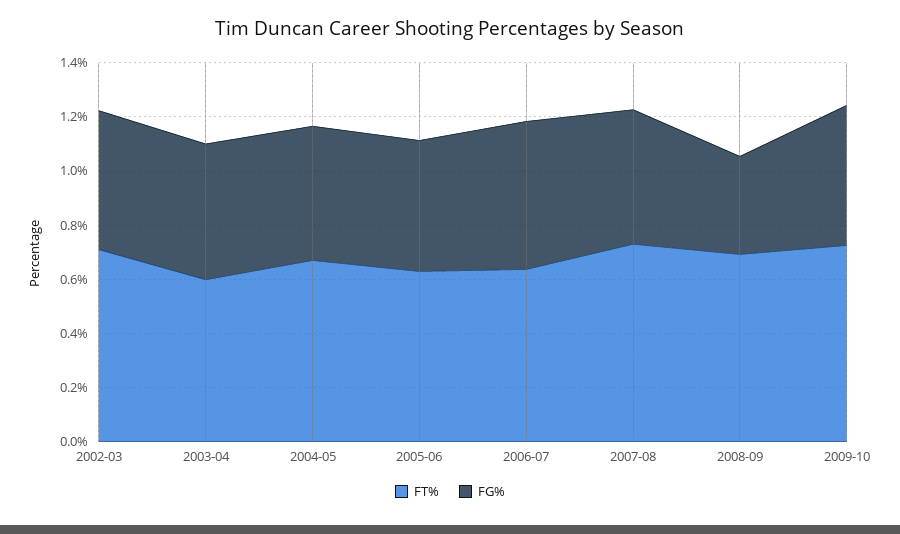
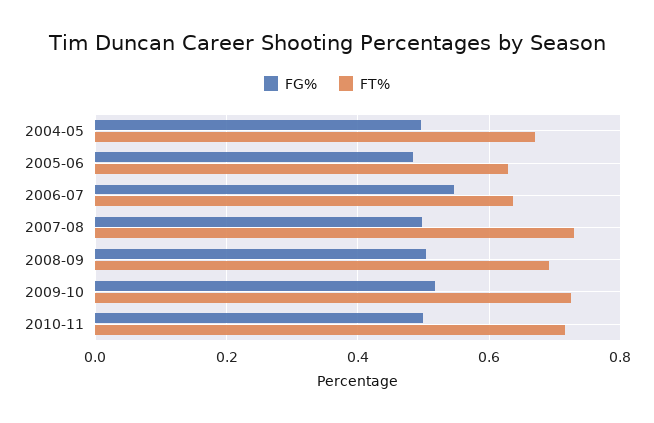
FT%, 2002-03: 0.7 -> none
FG%, 2002-03: 0.5 -> none
FT%, 2003-04: 0.6 -> none
FG%, 2003-04: 0.5 -> none
FG%, 2008-09: 0.35 -> 0.5
FG%, 2010-11: none -> 0.5
FT%, 2010-11: none -> 0.72

